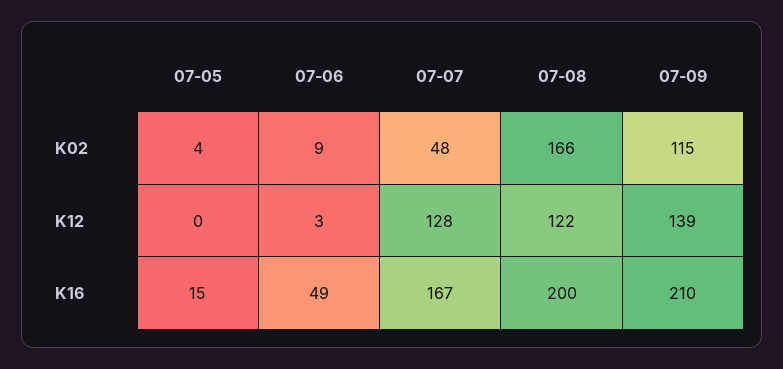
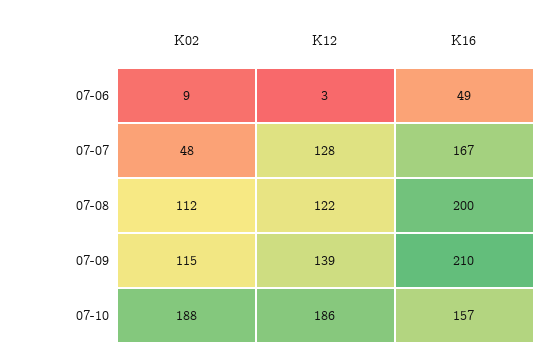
07-05, K02: 4 -> none
07-08, K02: 166 -> 112
07-05, K12: 0 -> none
07-05, K16: 15 -> none
07-10, K02: none -> 188
07-10, K12: none -> 186
07-10, K16: none -> 157

